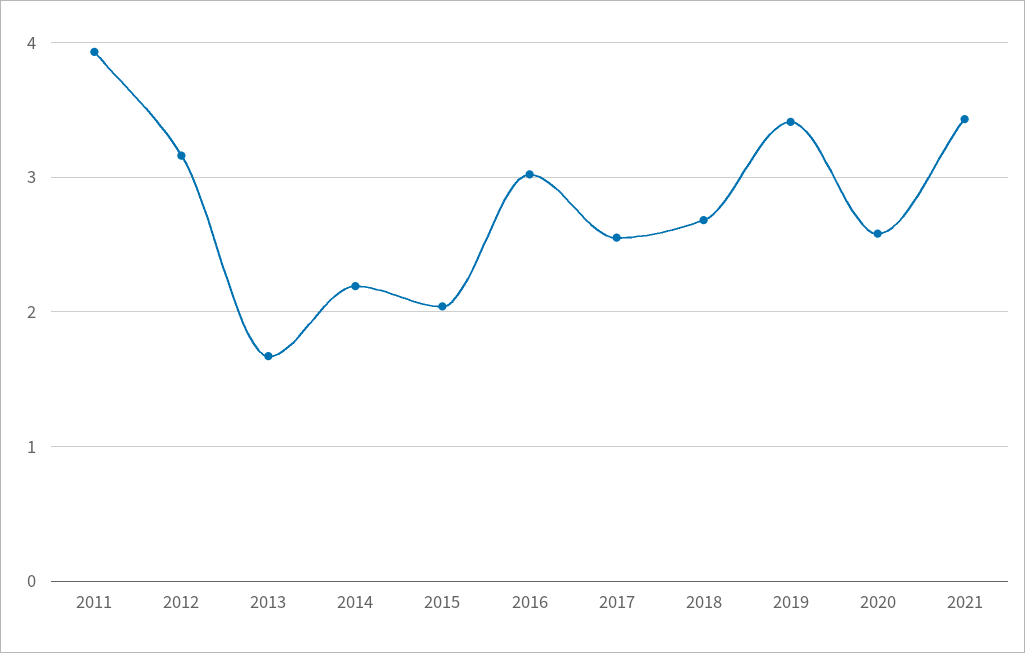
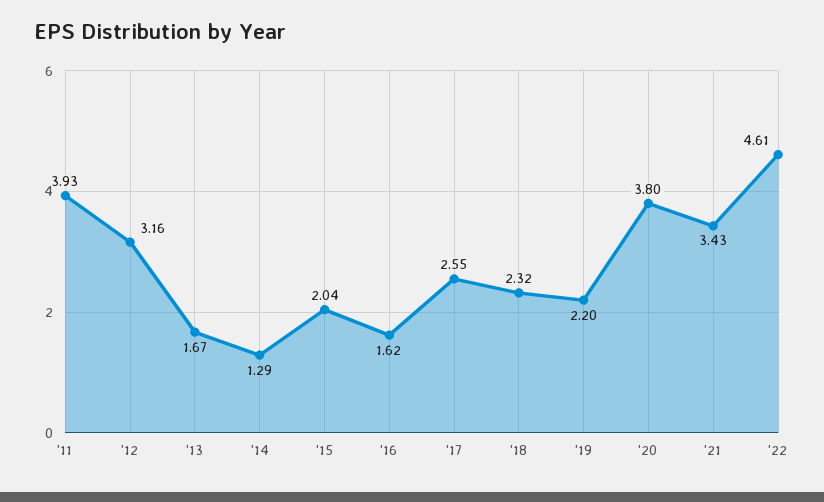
2014: 2.2 -> 1.29
2016: 3 -> 1.62
2018: 2.7 -> 2.32
2019: 3.4 -> 2.2
2020: 2.6 -> 3.8
'22: none -> 4.61

